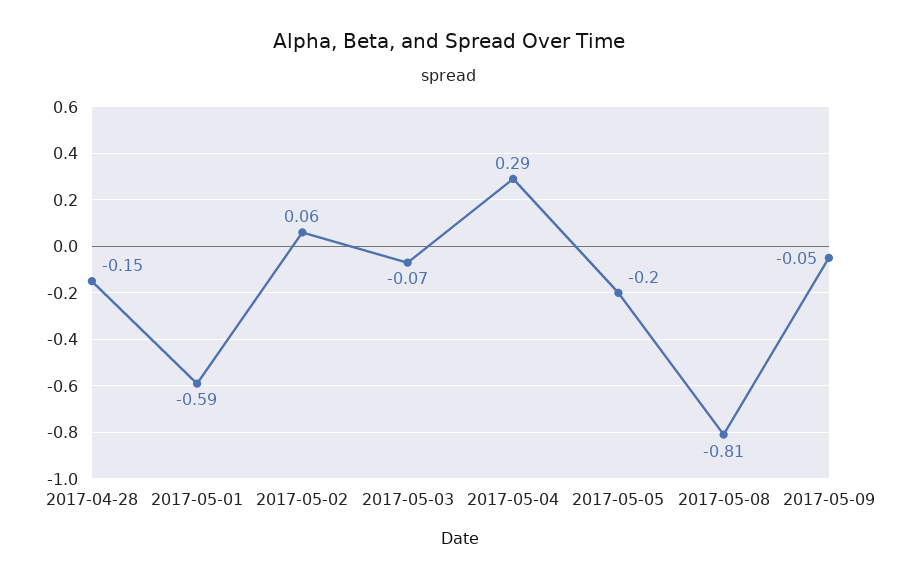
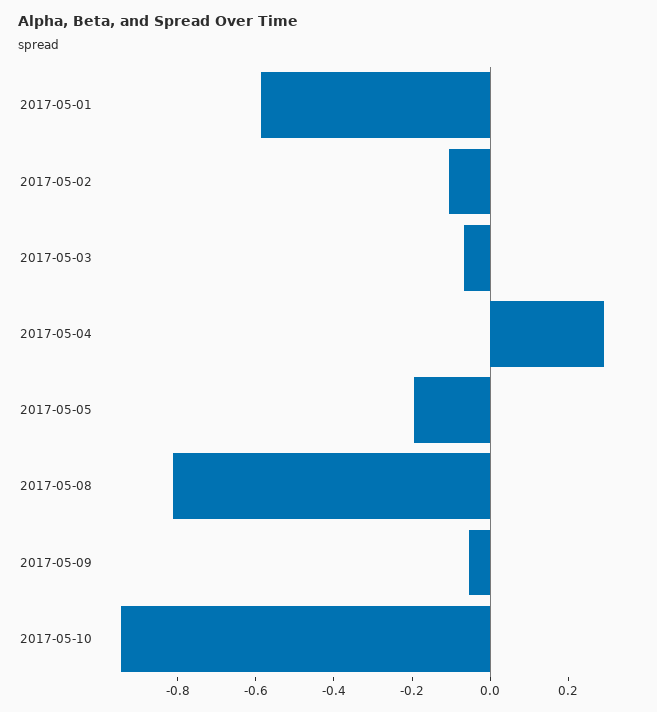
2017-04-28: -0.15 -> none
2017-05-02: 0.06 -> -0.1
2017-05-10: none -> -0.95

